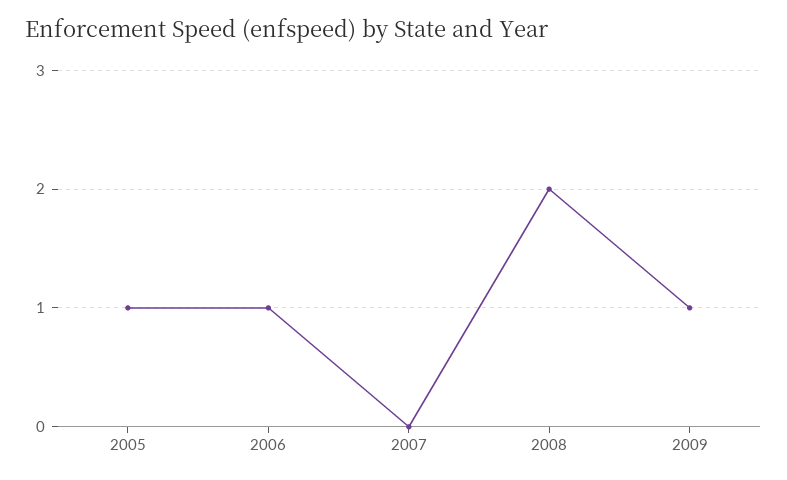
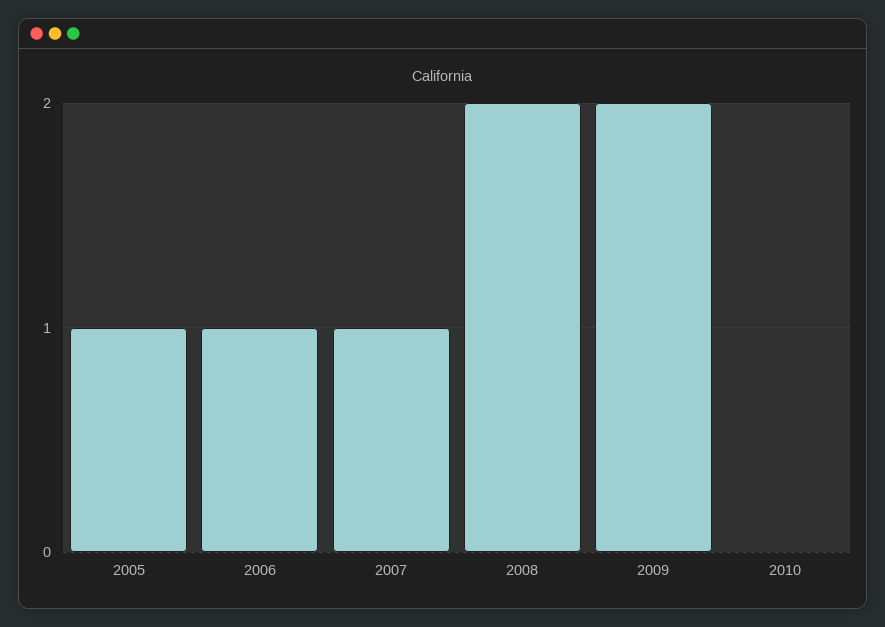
2007: 0 -> 1
2009: 1 -> 2
2010: none -> 0

